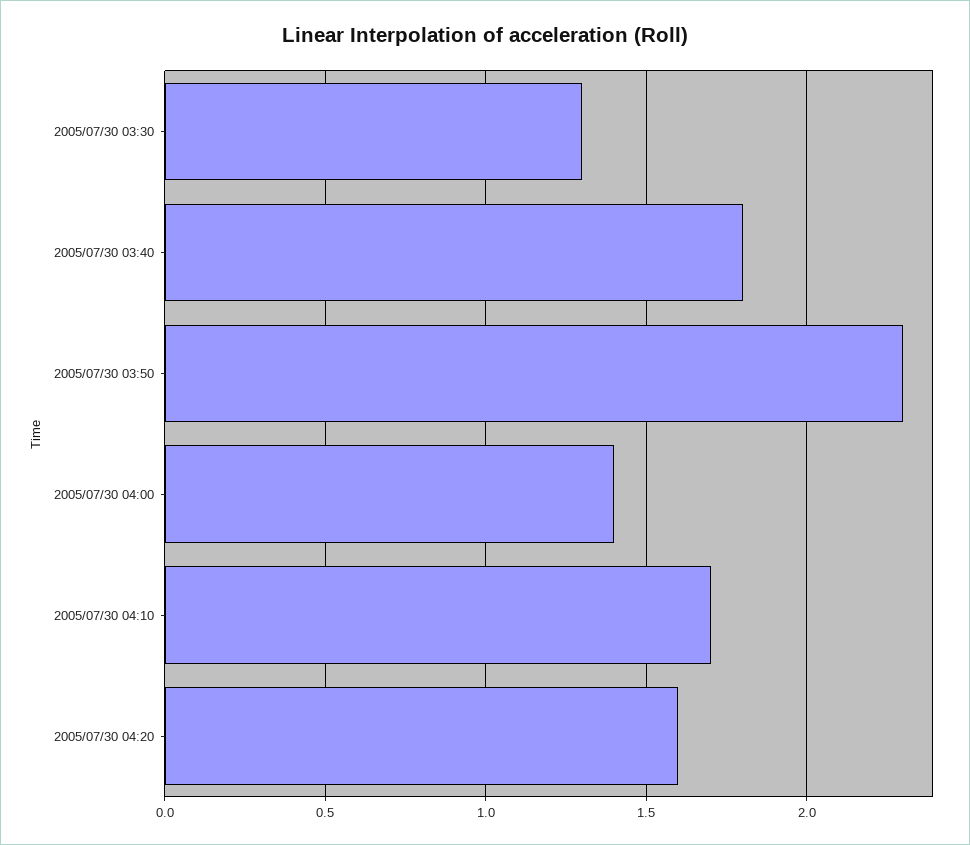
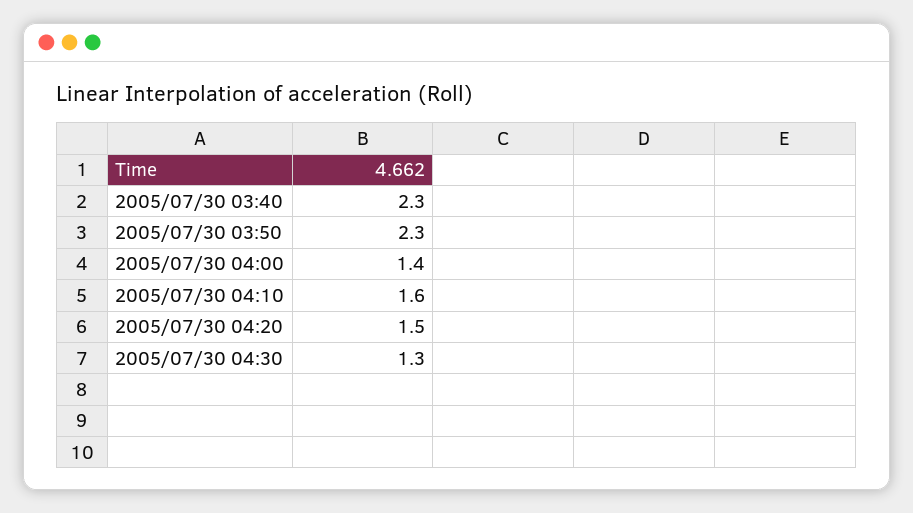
2005/07/30 03:30: 1.3 -> none
2005/07/30 03:40: 1.8 -> 2.3
2005/07/30 04:10: 1.7 -> 1.6
2005/07/30 04:20: 1.6 -> 1.5
2005/07/30 04:30: none -> 1.3

